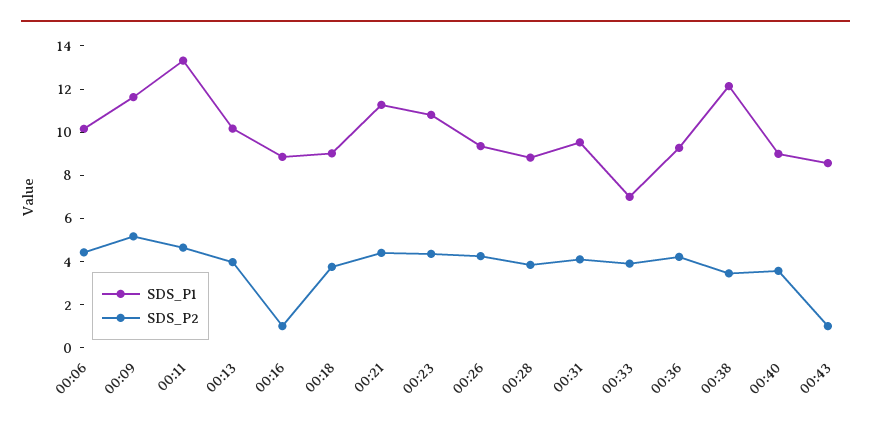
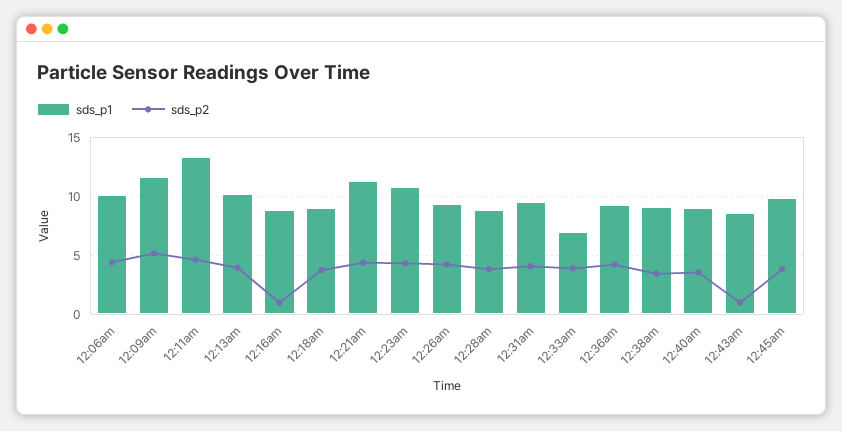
SDS_P1, 00:38: 12 -> 9
SDS_P1, 12:45am: none -> 10
SDS_P2, 12:45am: none -> 4

